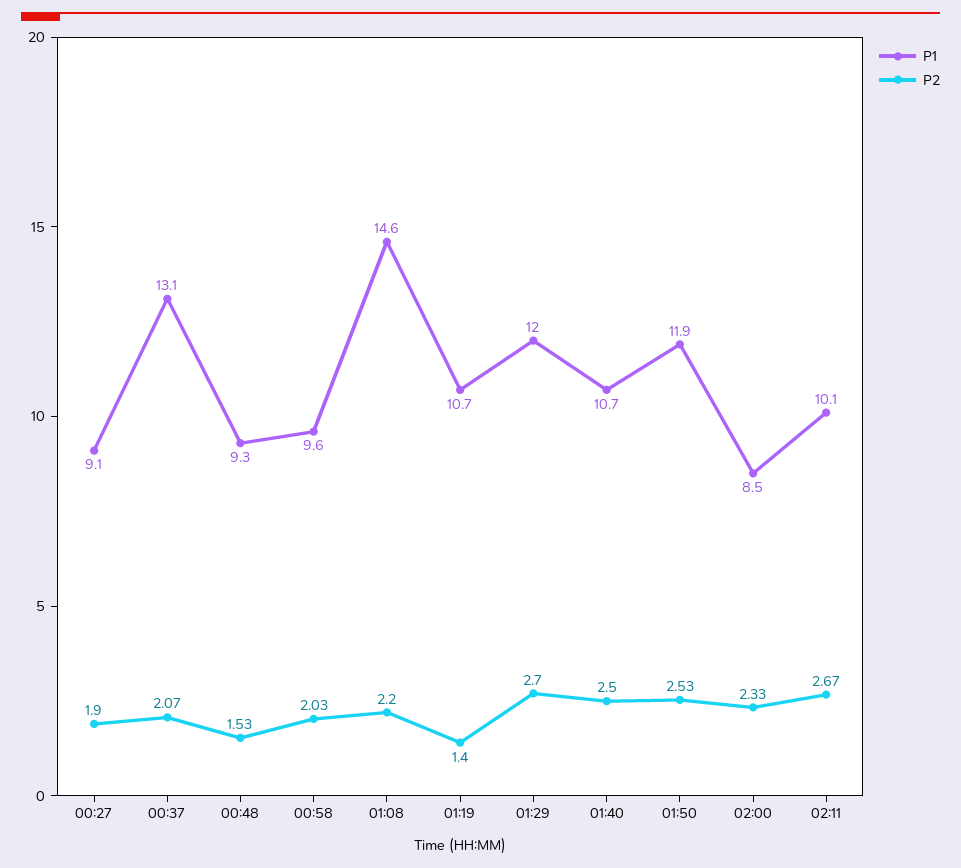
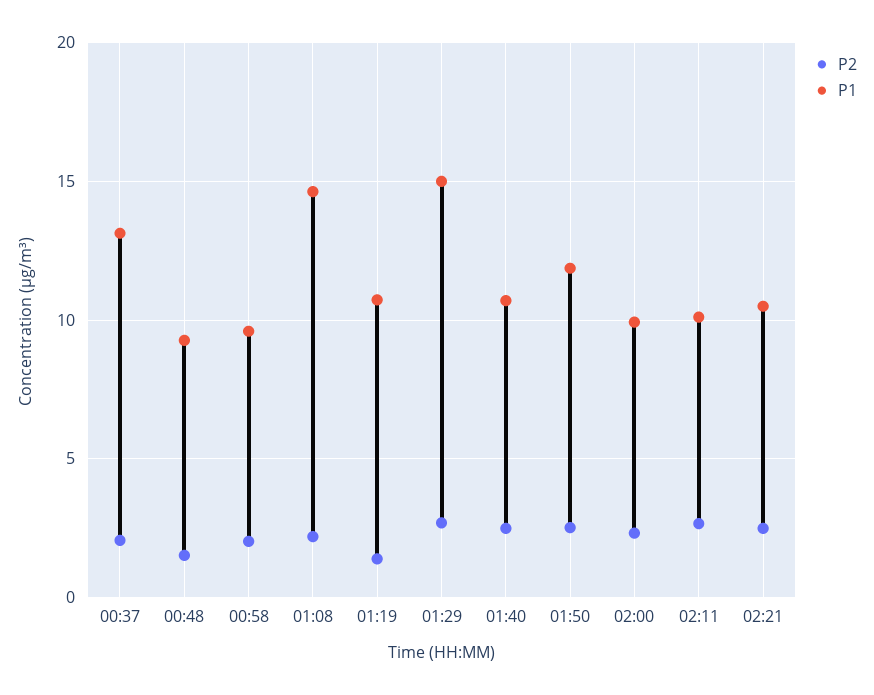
P1, 00:27: 9.1 -> none
P2, 00:27: 1.9 -> none
P1, 01:29: 12 -> 15
P1, 02:00: 8.5 -> 10
P2, 02:21: none -> 2.5
P1, 02:21: none -> 10.5

